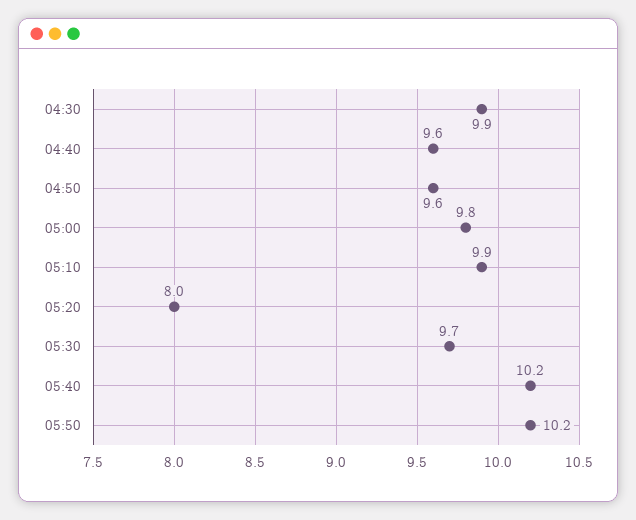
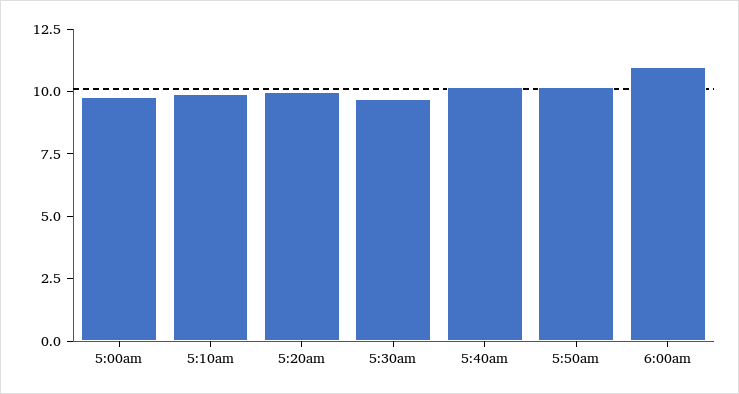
04:30: 9.9 -> none
04:40: 9.6 -> none
04:50: 9.6 -> none
05:20: 8 -> 10
6:00am: none -> 11

